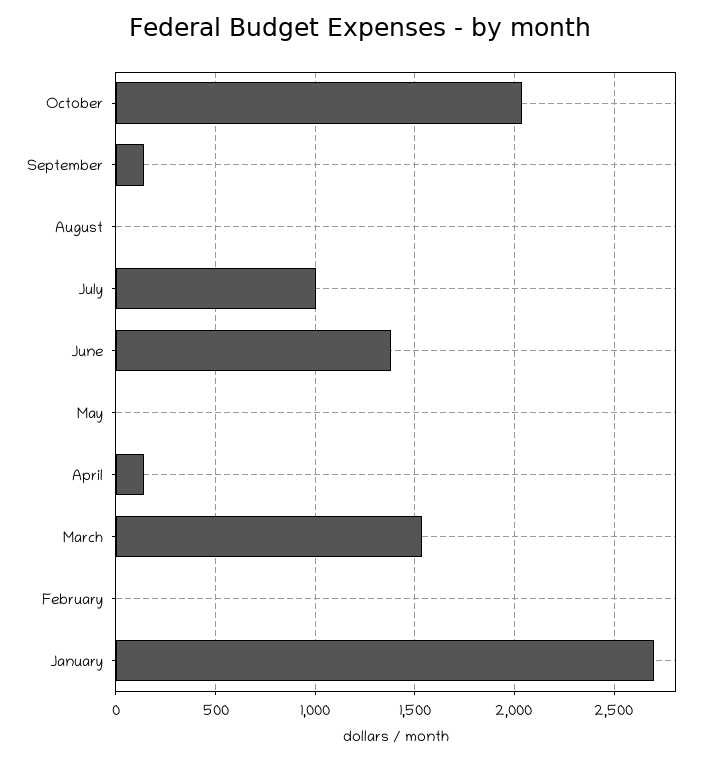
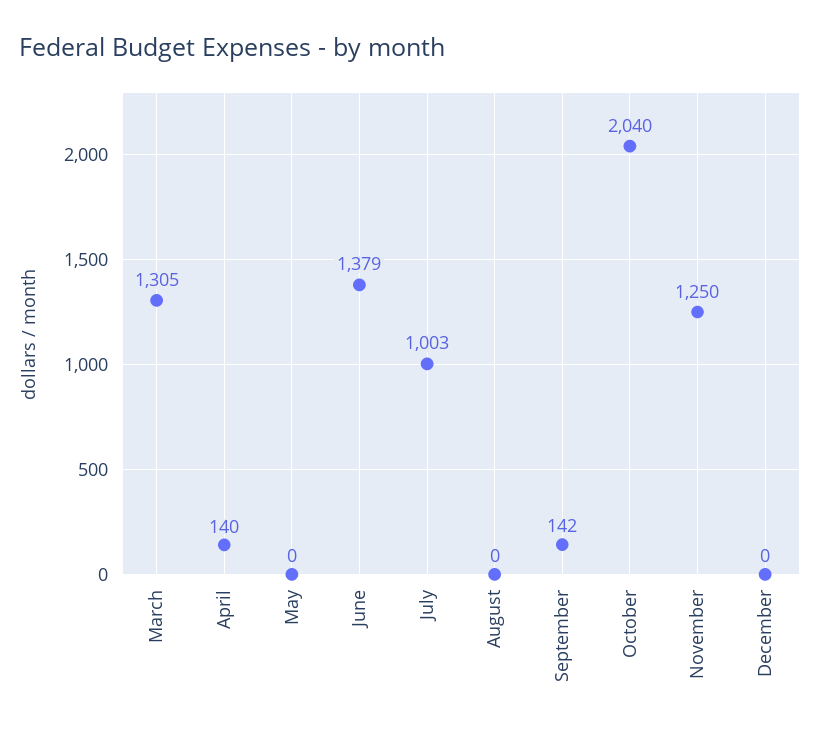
March: 1550 -> 1305
February: 0 -> none
January: 2700 -> none
November: none -> 1250
December: none -> 0

